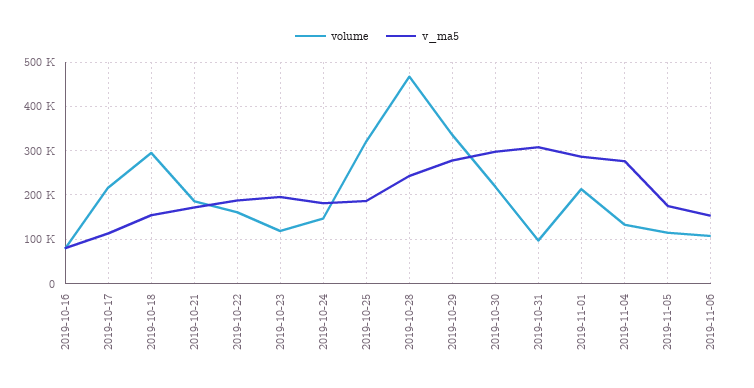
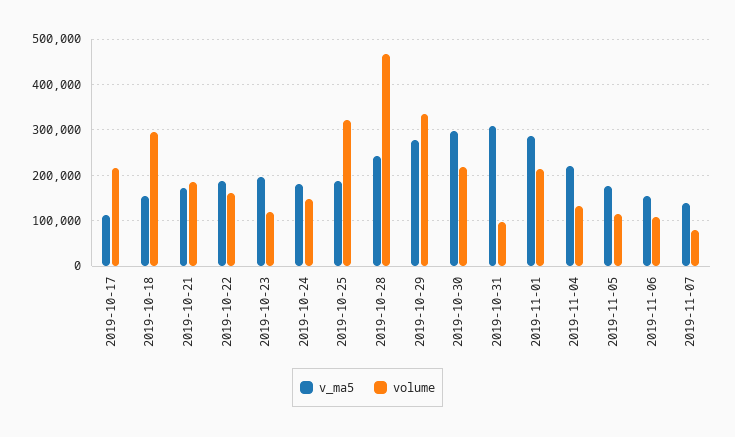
volume, 2019-10-16: 80000 -> none
v_ma5, 2019-10-16: 80000 -> none
v_ma5, 2019-11-04: 280000 -> 220000
v_ma5, 2019-11-07: none -> 140000
volume, 2019-11-07: none -> 80000

